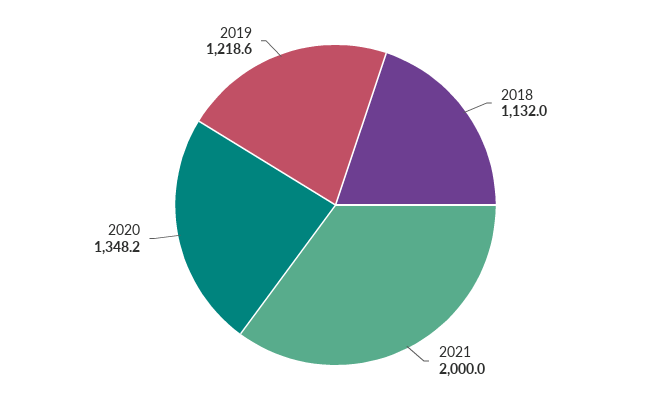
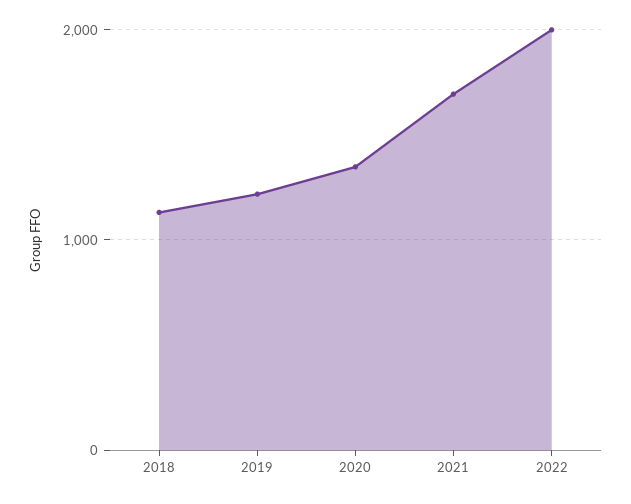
2021: 2000 -> 1700
2022: none -> 2000

